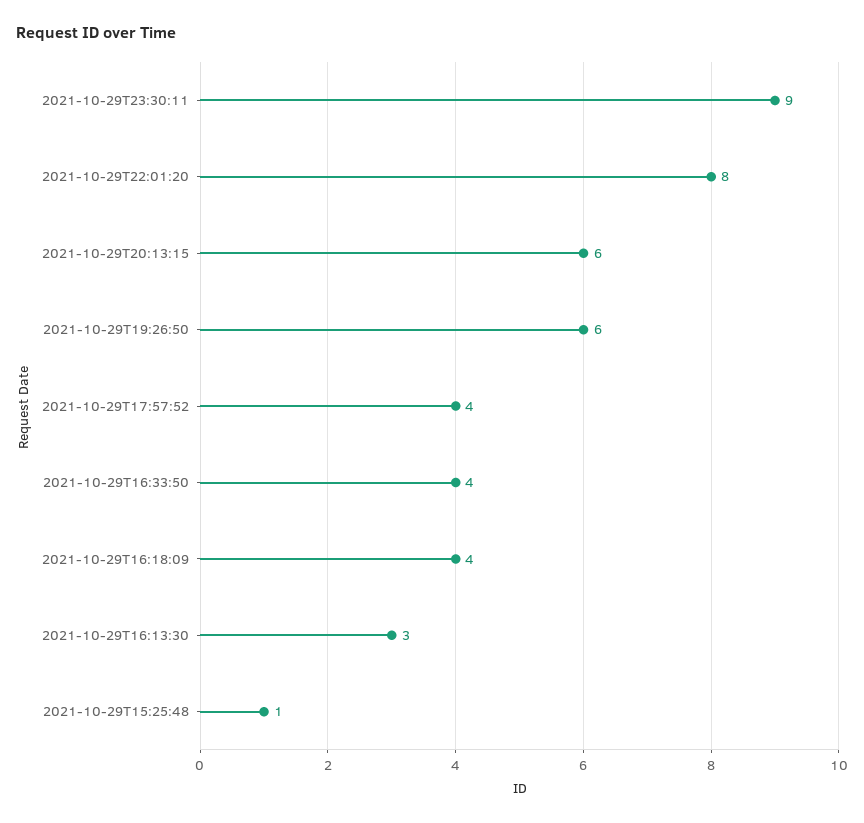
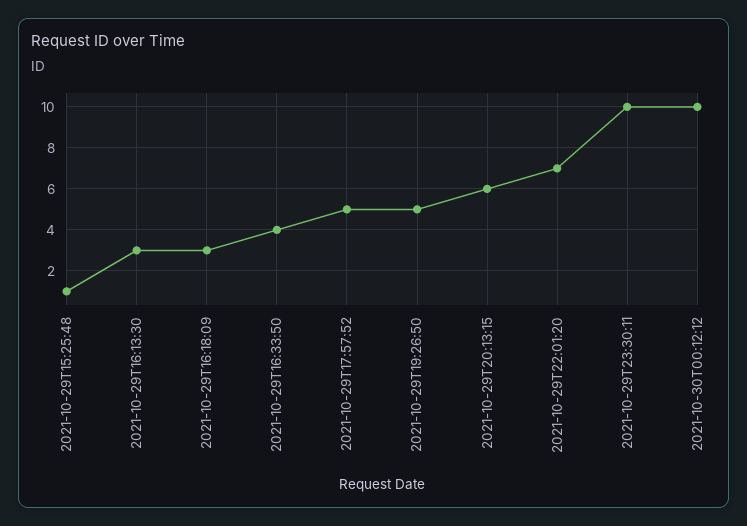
2021-10-29T23:30:11: 9 -> 10
2021-10-29T22:01:20: 8 -> 7
2021-10-29T19:26:50: 6 -> 5
2021-10-29T17:57:52: 4 -> 5
2021-10-29T16:18:09: 4 -> 3
2021-10-30T00:12:12: none -> 10

